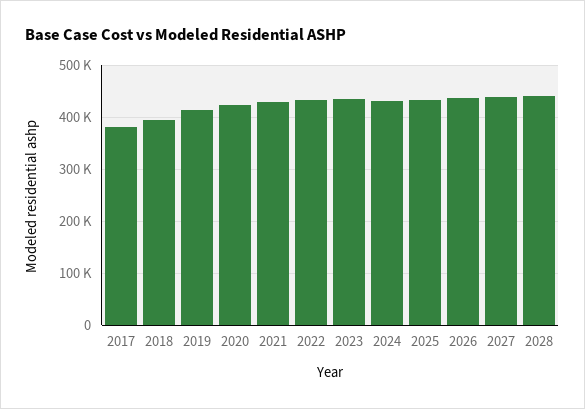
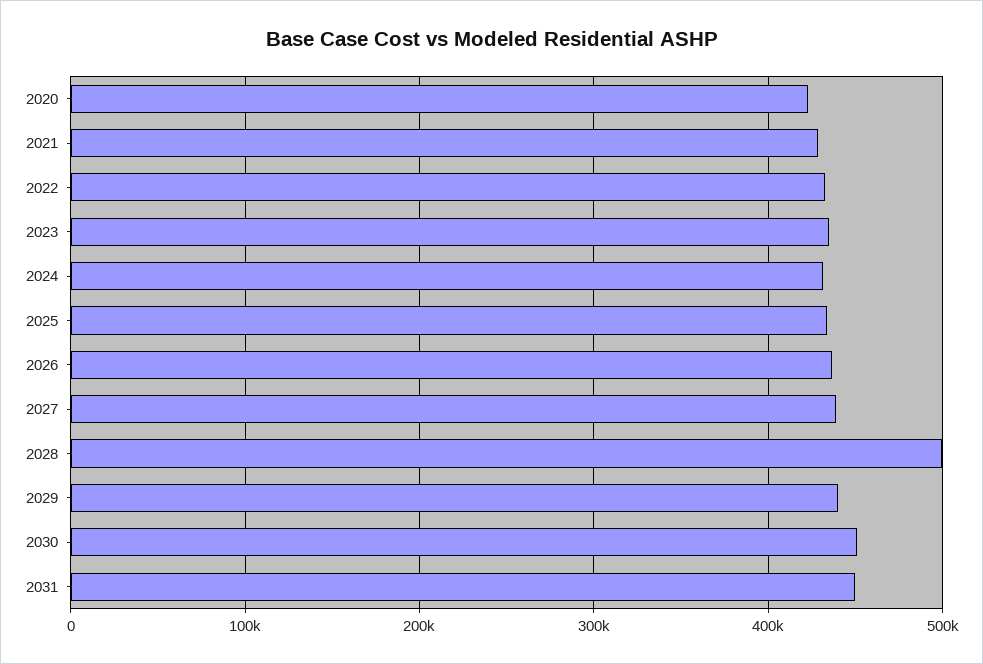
2017: 380000 -> none
2018: 400000 -> none
2019: 420000 -> none
2028: 440000 -> 500000
2029: none -> 440000
2030: none -> 450000
2031: none -> 450000

